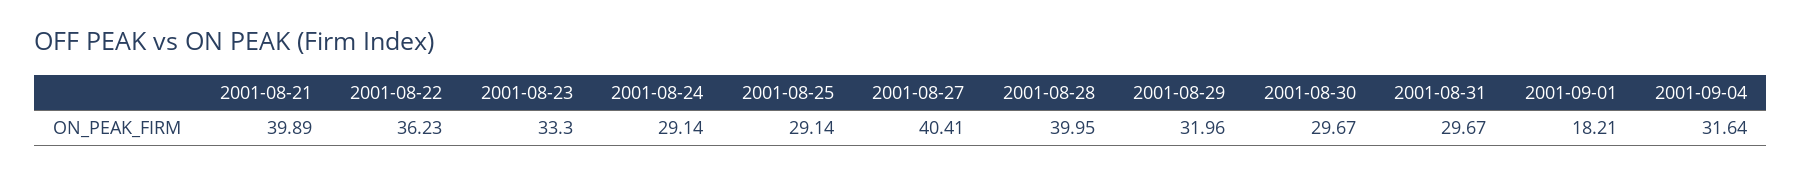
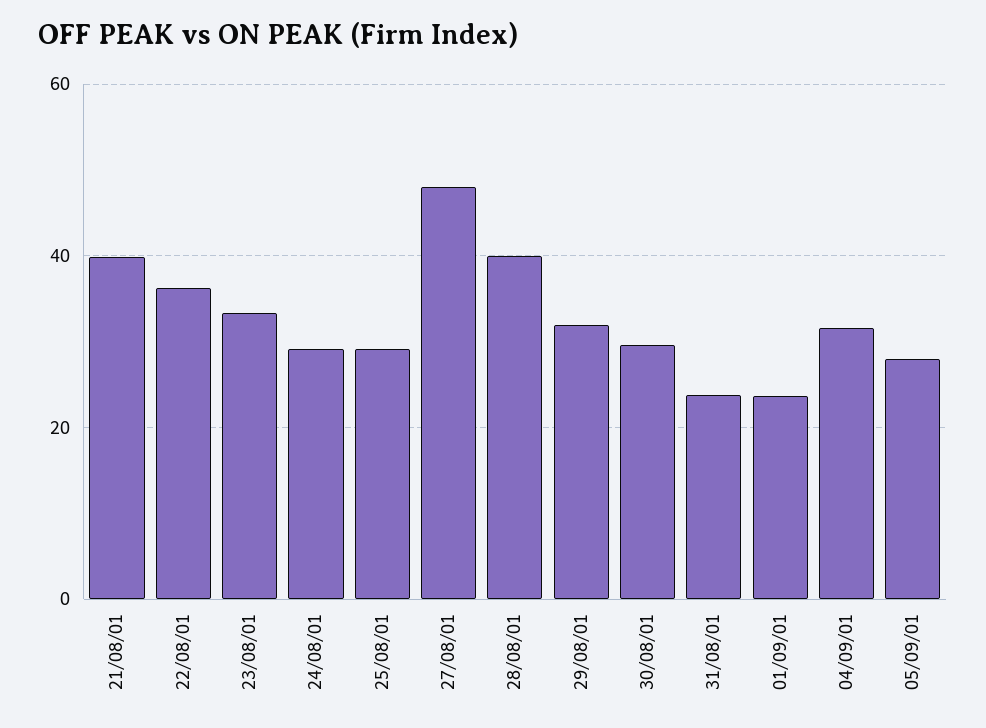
2001-08-27: 40.41 -> 48
2001-08-31: 29.67 -> 24
2001-09-01: 18.21 -> 24
05/09/01: none -> 28

